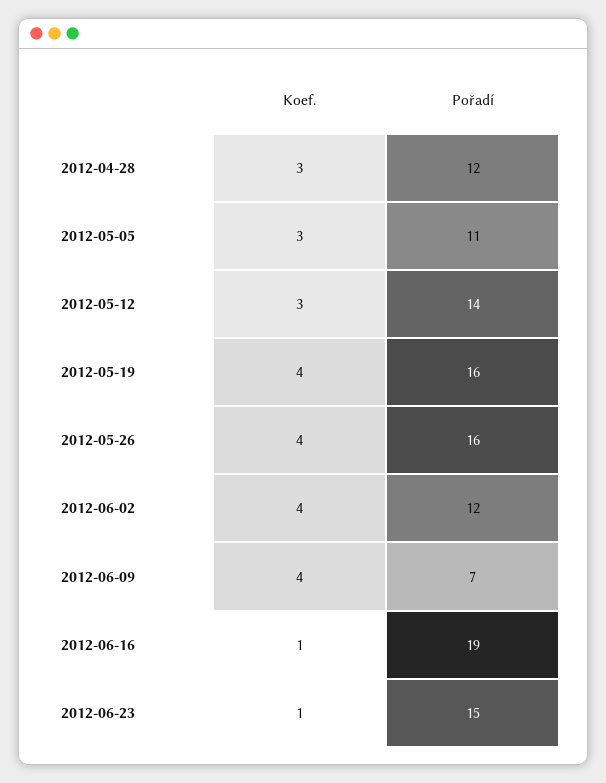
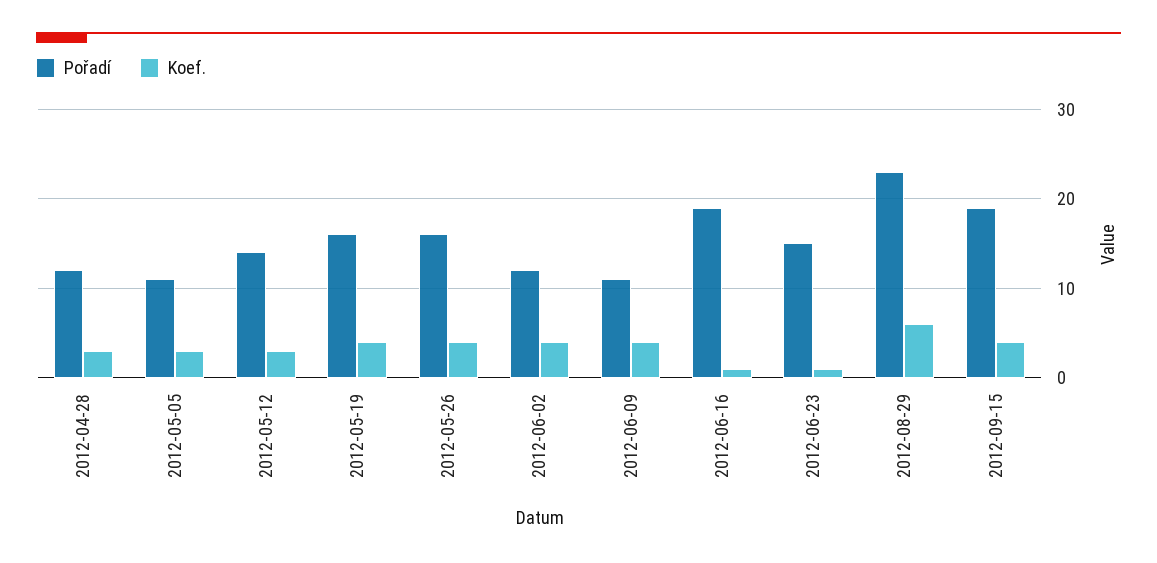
Pořadí, 2012-06-09: 7 -> 11
Pořadí, 2012-08-29: none -> 23
Koef., 2012-08-29: none -> 6
Pořadí, 2012-09-15: none -> 19
Koef., 2012-09-15: none -> 4

